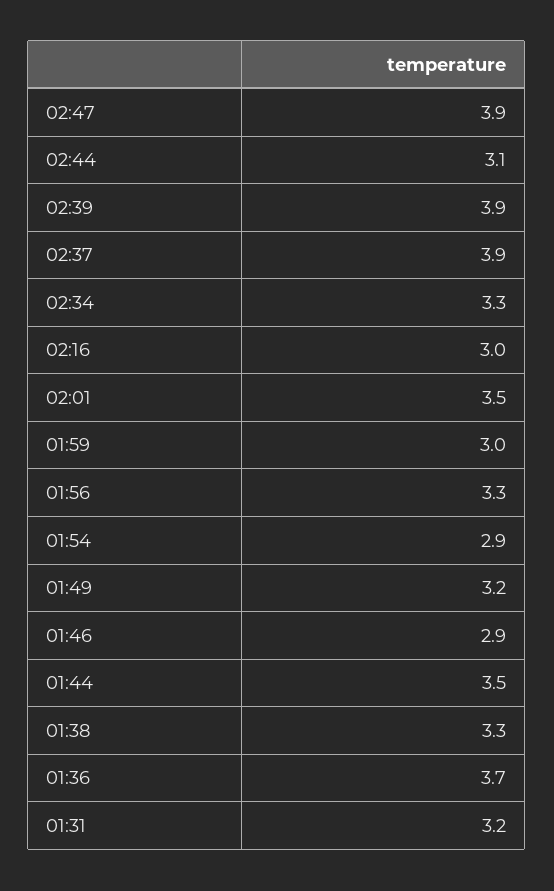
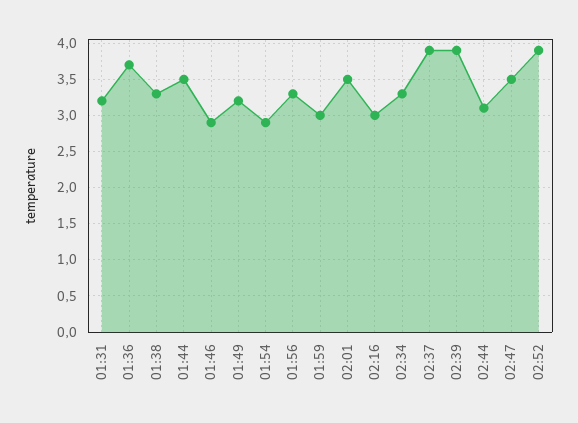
02:47: 3.9 -> 3.5
02:52: none -> 3.9

